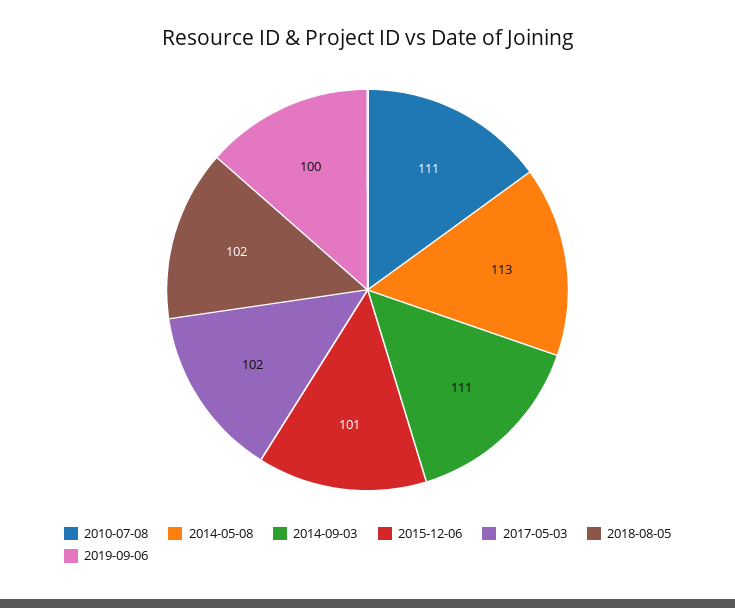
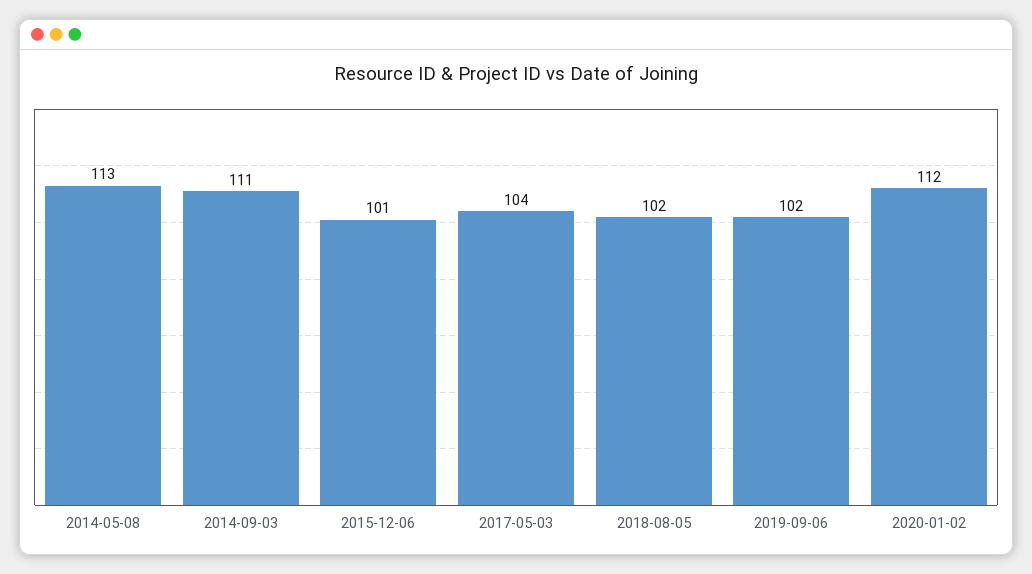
2010-07-08: 111 -> none
2017-05-03: 102 -> 104
2019-09-06: 100 -> 102
2020-01-02: none -> 112

